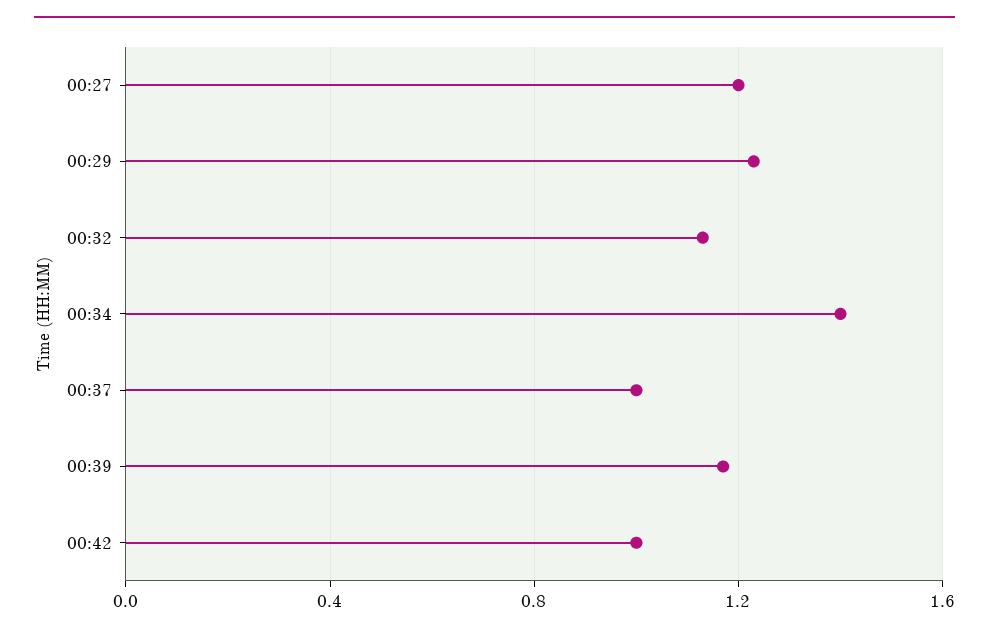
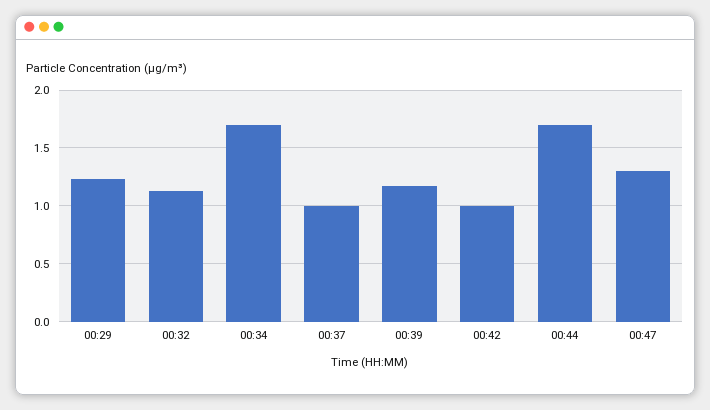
00:27: 1.2 -> none
00:34: 1.4 -> 1.7
00:44: none -> 1.7
00:47: none -> 1.3

